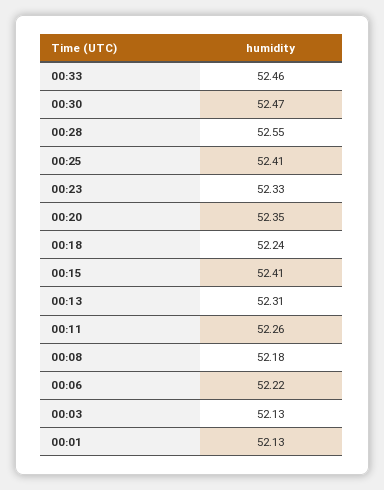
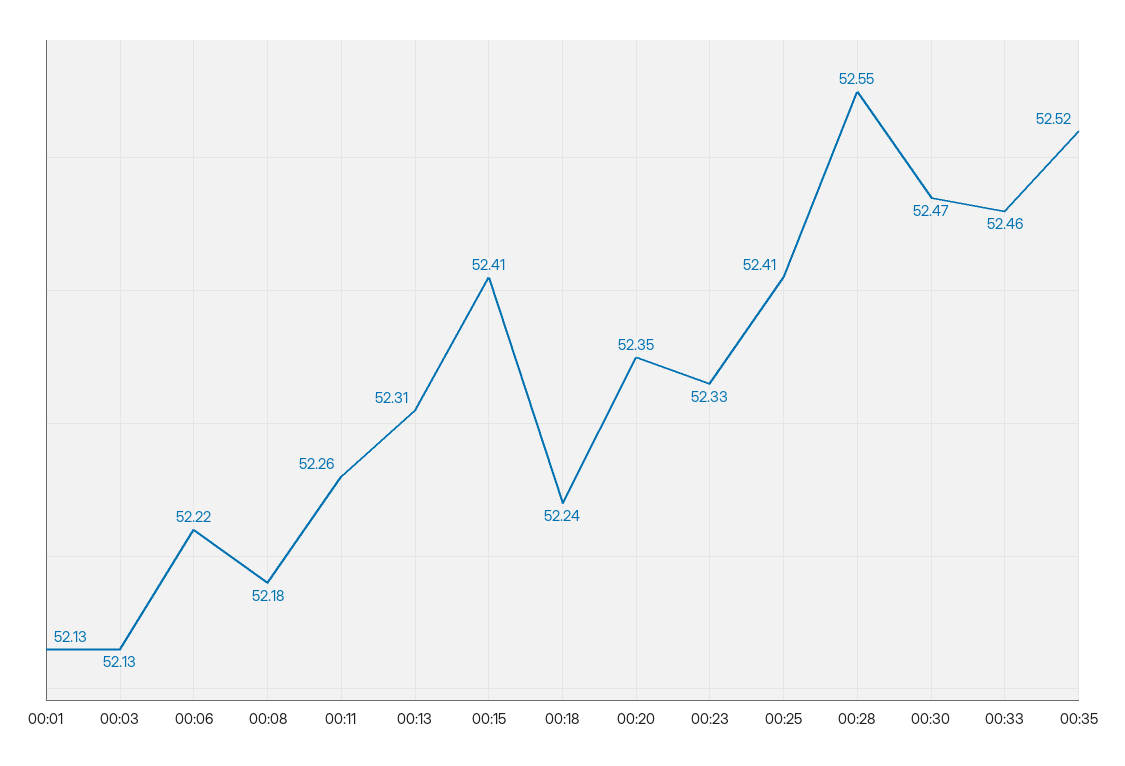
00:35: none -> 52.52

